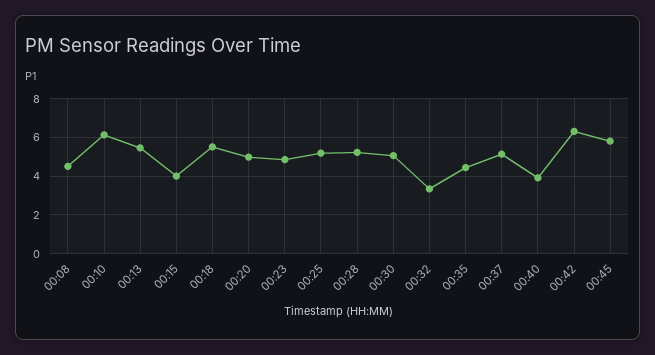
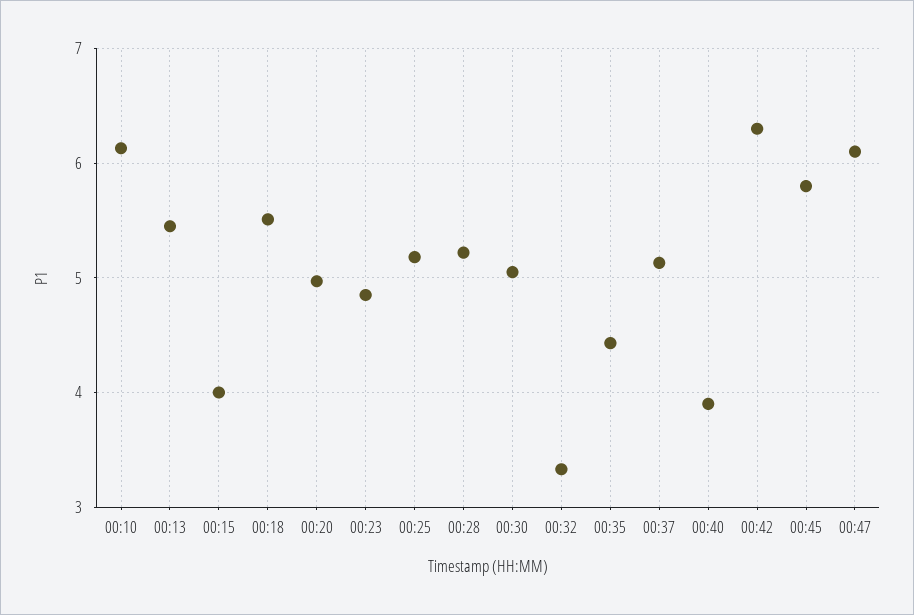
00:08: 4.5 -> none
00:47: none -> 6.1

